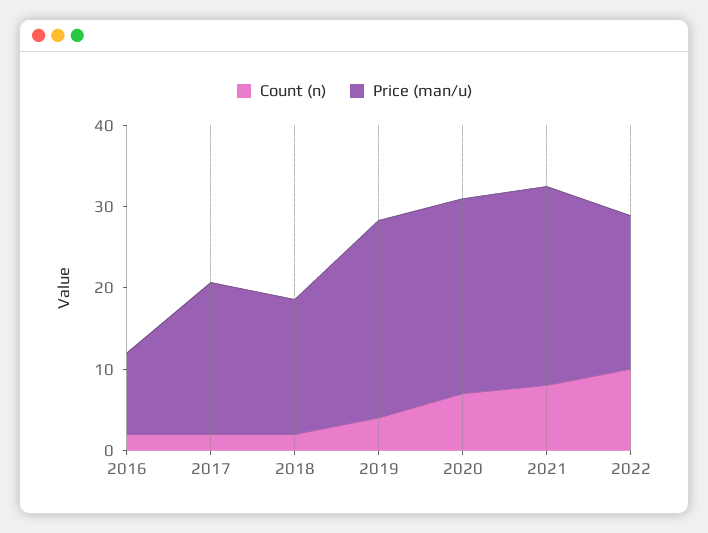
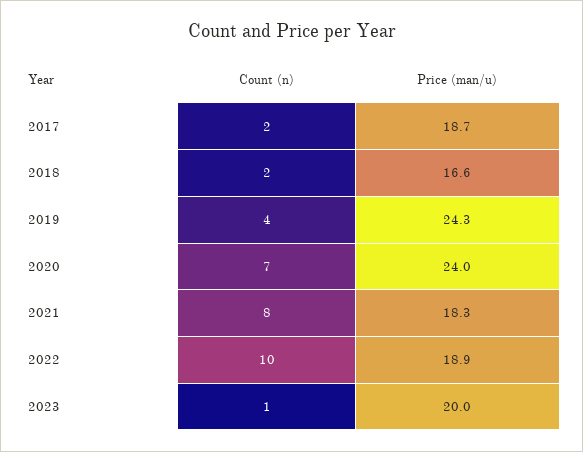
Count (n), 2016: 2 -> none
Price (man/u), 2016: 10 -> none
Price (man/u), 2021: 24 -> 18.3
Count (n), 2023: none -> 1
Price (man/u), 2023: none -> 20

